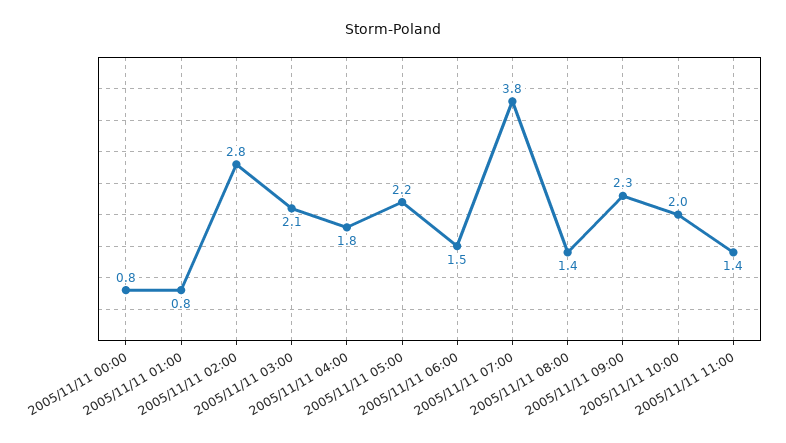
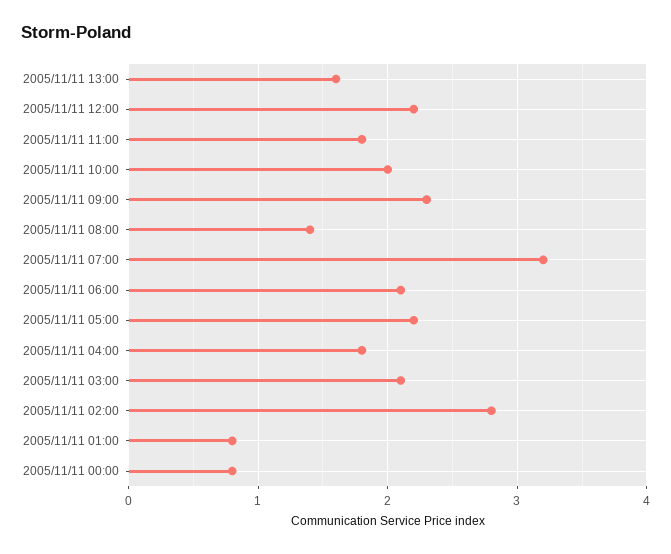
2005/11/11 06:00: 1.5 -> 2.1
2005/11/11 07:00: 3.8 -> 3.2
2005/11/11 11:00: 1.4 -> 1.8
2005/11/11 13:00: none -> 1.6
2005/11/11 12:00: none -> 2.2

